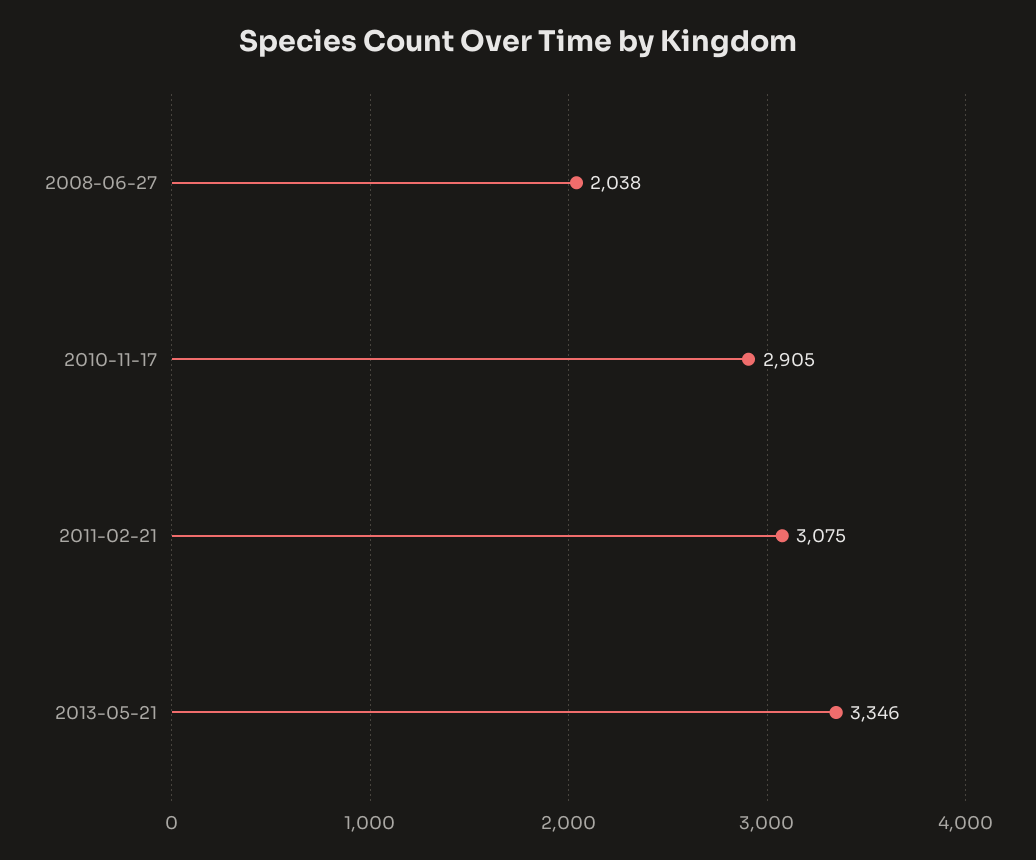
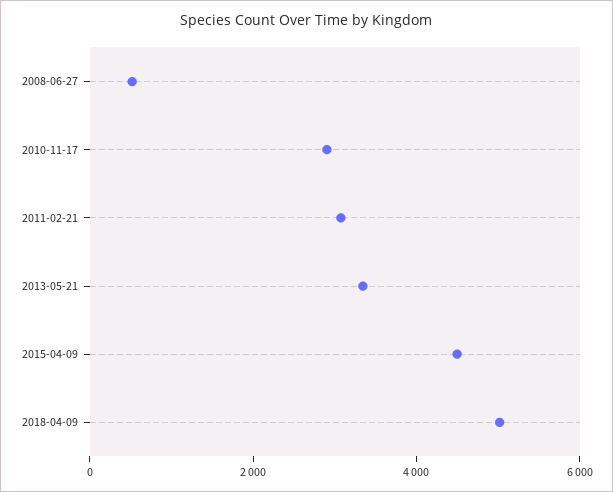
2008-06-27: 2038 -> 500
2015-04-09: none -> 4500
2018-04-09: none -> 5000

